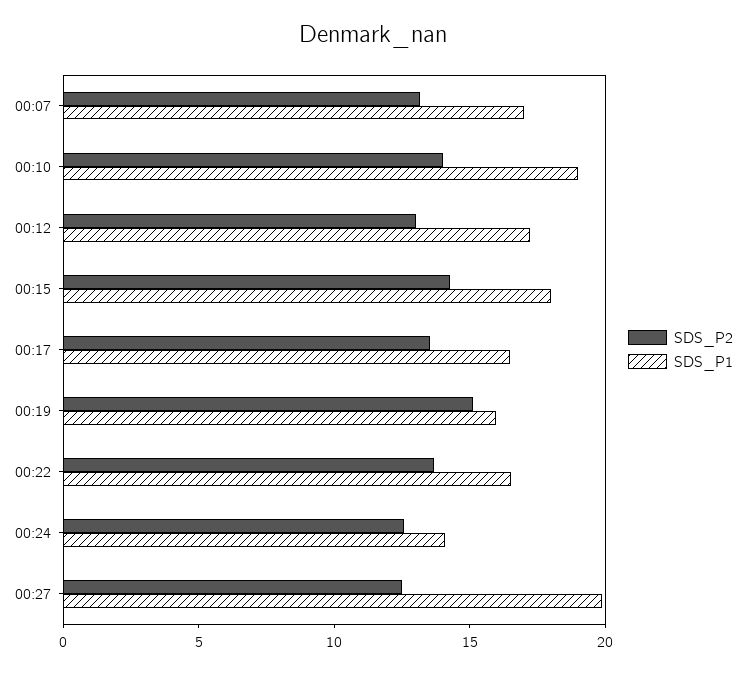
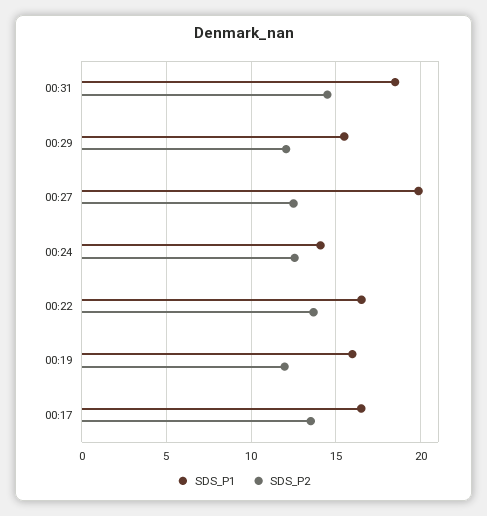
SDS_P2, 00:07: 13 -> none
SDS_P1, 00:07: 17 -> none
SDS_P2, 00:10: 14 -> none
SDS_P1, 00:10: 19 -> none
SDS_P2, 00:12: 13 -> none
SDS_P1, 00:12: 17 -> none
SDS_P2, 00:15: 14 -> none
SDS_P1, 00:15: 18 -> none
SDS_P2, 00:19: 15 -> 12
SDS_P1, 00:31: none -> 18.5
SDS_P2, 00:31: none -> 14.5
SDS_P1, 00:29: none -> 15.5
SDS_P2, 00:29: none -> 12

